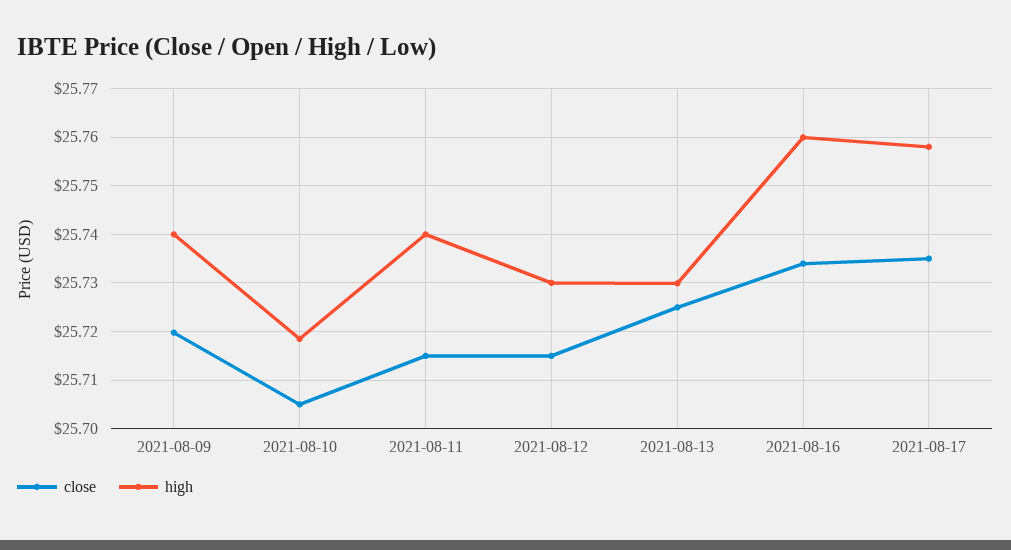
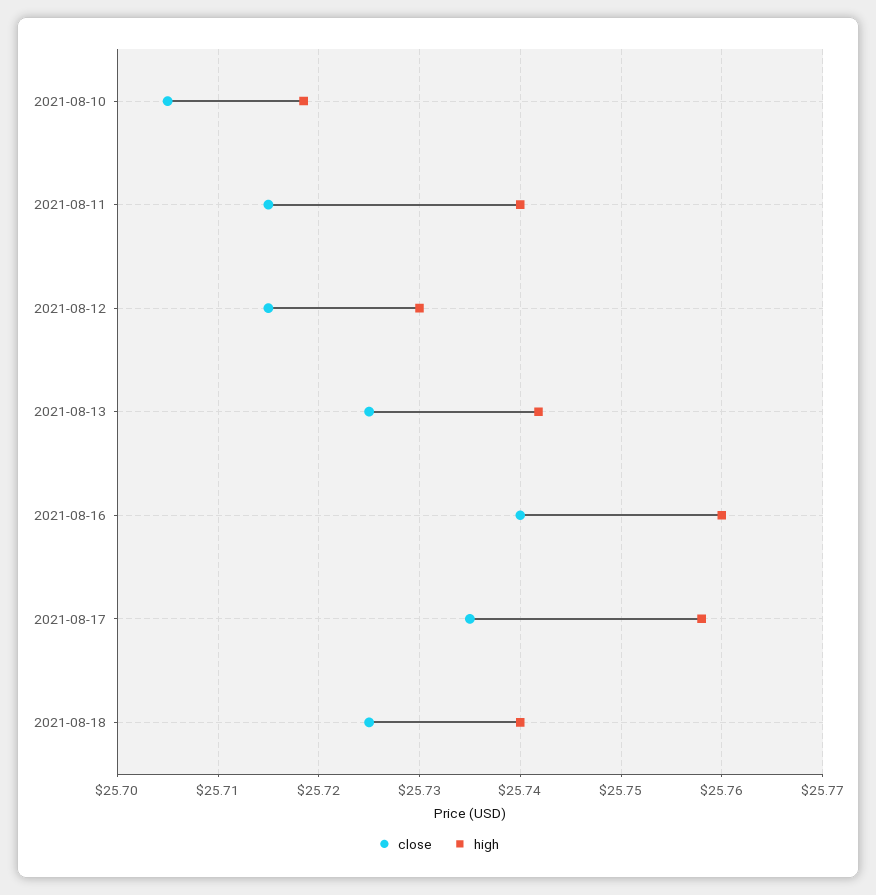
close, 2021-08-09: 25.72 -> none
high, 2021-08-09: 25.74 -> none
high, 2021-08-13: 25.73 -> 25.742
close, 2021-08-16: 25.734 -> 25.74
close, 2021-08-18: none -> 25.725
high, 2021-08-18: none -> 25.74

